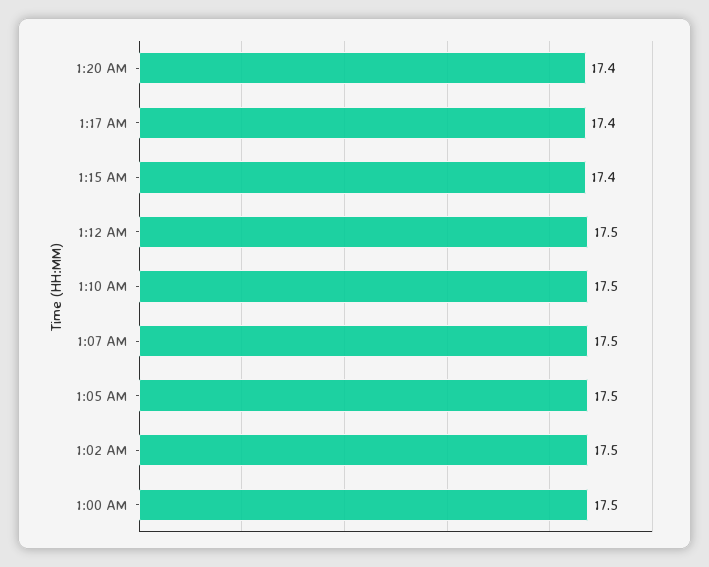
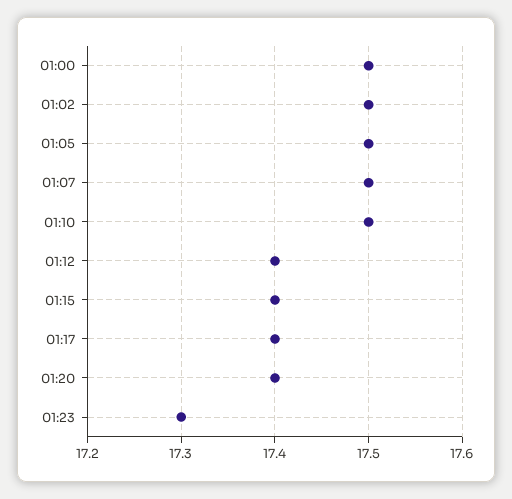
1:12 AM: 17.5 -> 17.4
01:23: none -> 17.3

